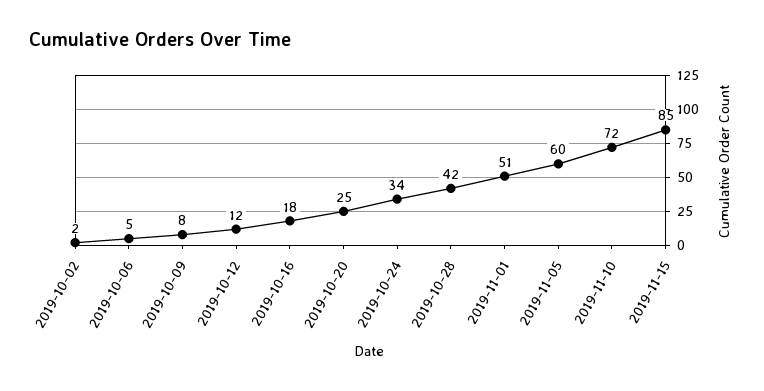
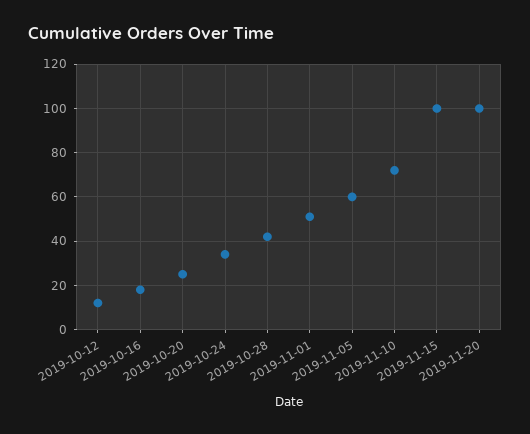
2019-10-02: 2 -> none
2019-10-06: 5 -> none
2019-10-09: 8 -> none
2019-11-15: 85 -> 100
2019-11-20: none -> 100

